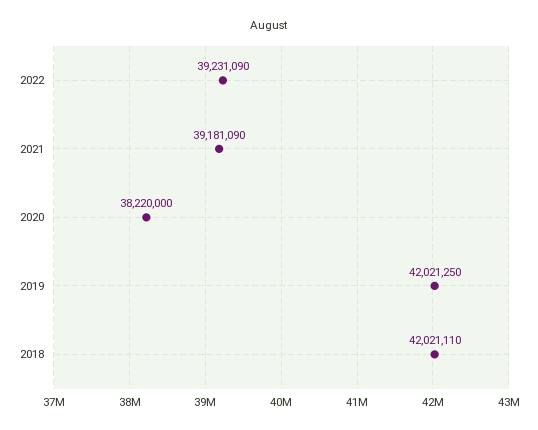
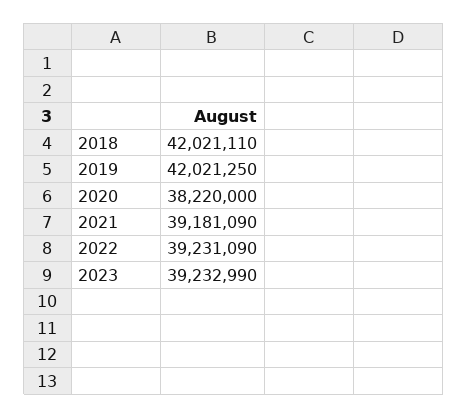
2023: none -> 39232990

